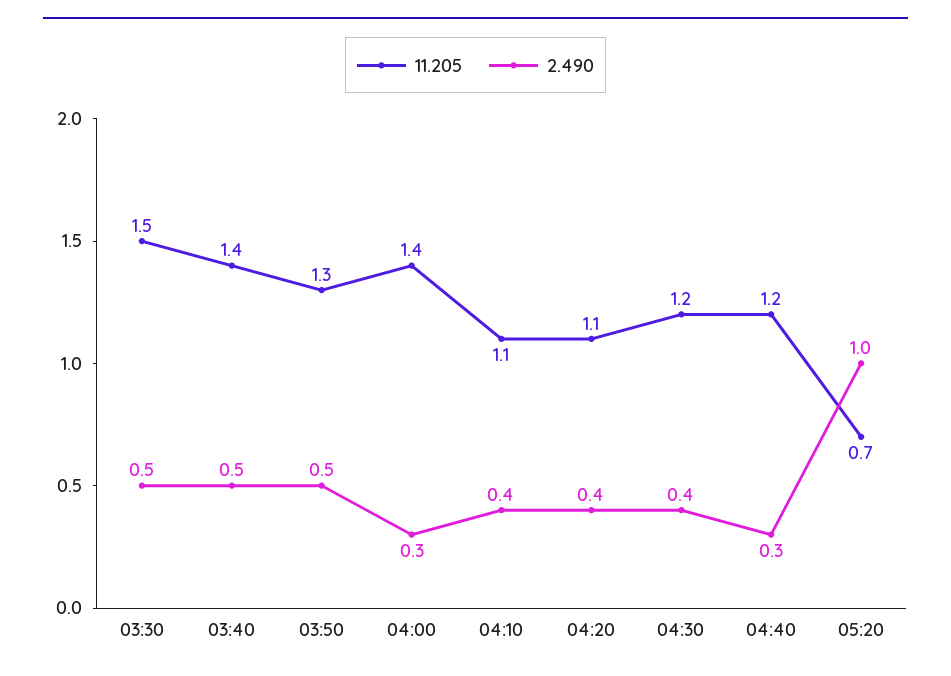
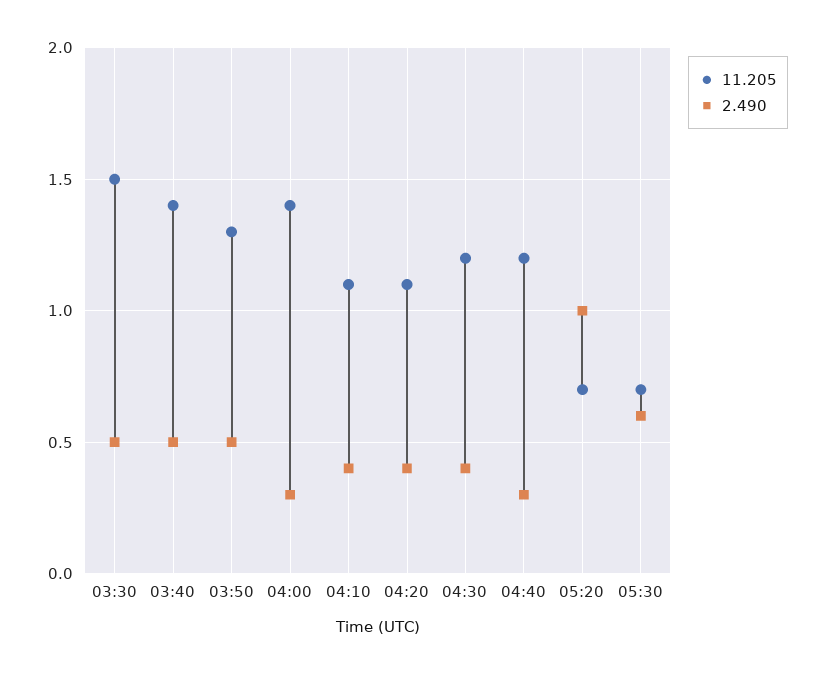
11.205, 05:30: none -> 0.7
2.490, 05:30: none -> 0.6

